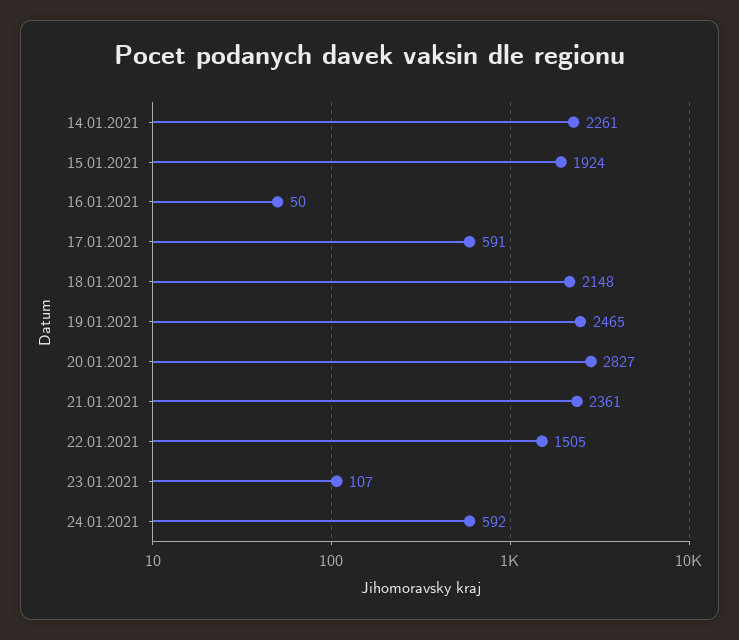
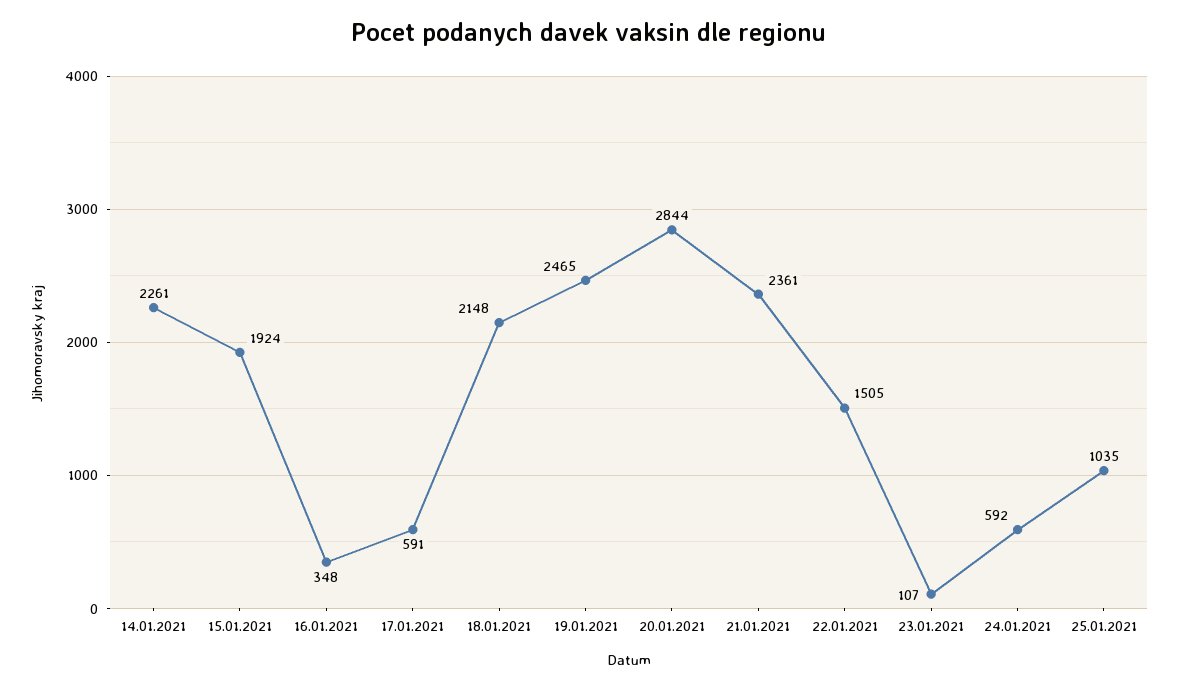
16.01.2021: 50 -> 348
20.01.2021: 2827 -> 2844
25.01.2021: none -> 1035

